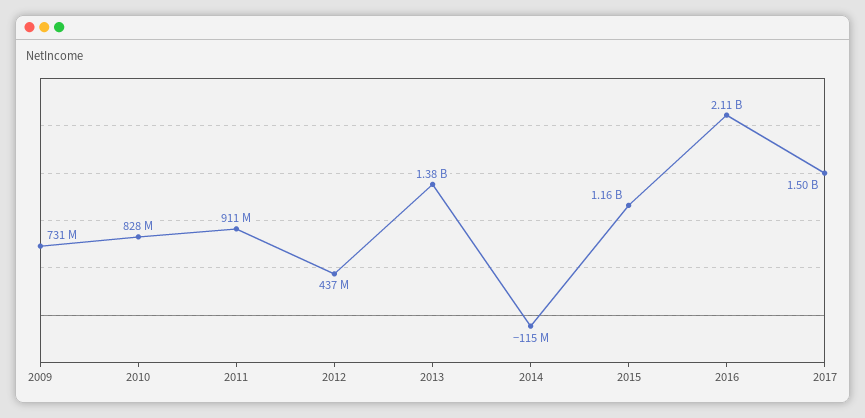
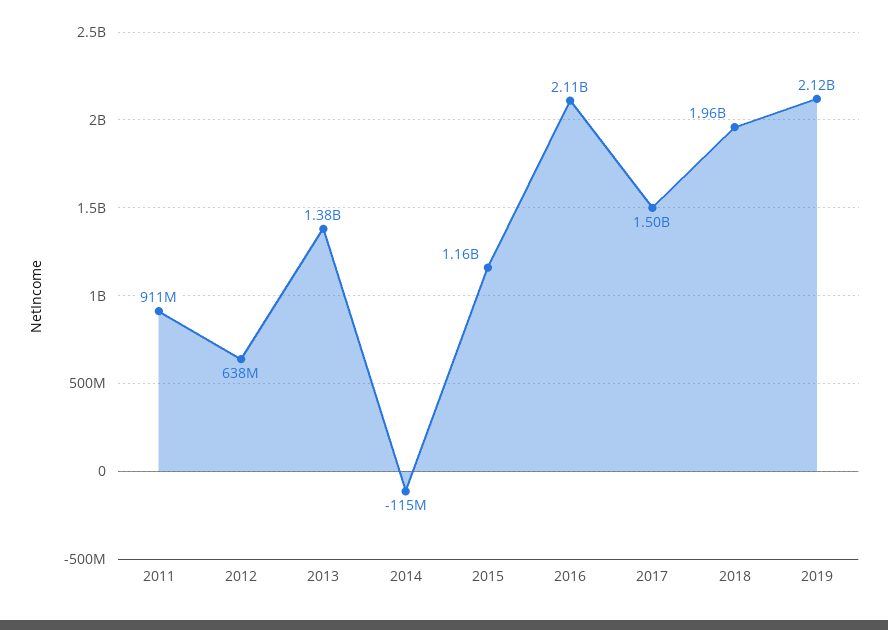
2009: 731000000 -> none
2010: 828000000 -> none
2012: 437000000 -> 638000000
2018: none -> 1960000000
2019: none -> 2120000000

